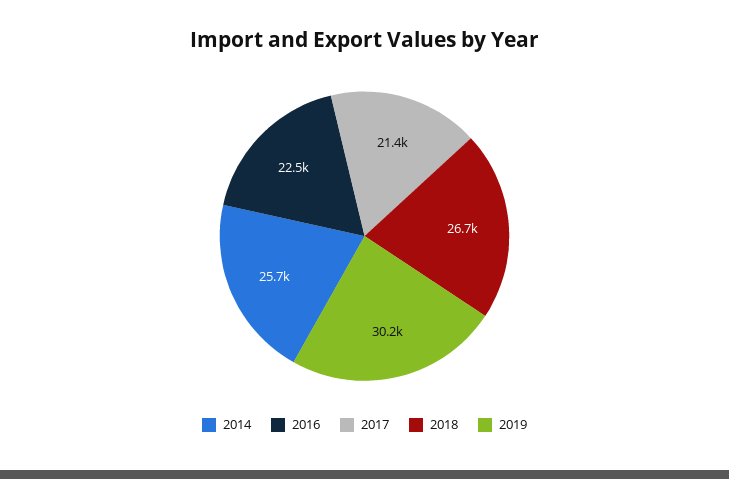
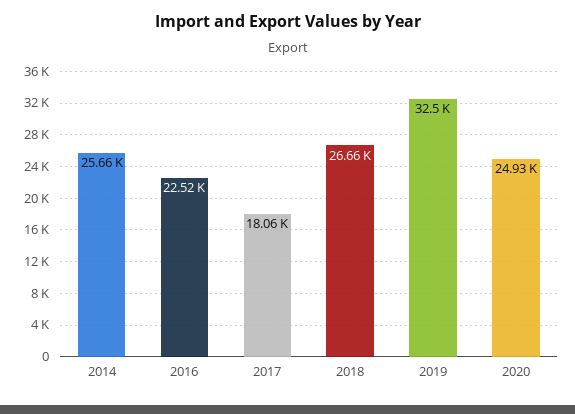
2017: 21400 -> 18060
2019: 30200 -> 32500
2020: none -> 24930

